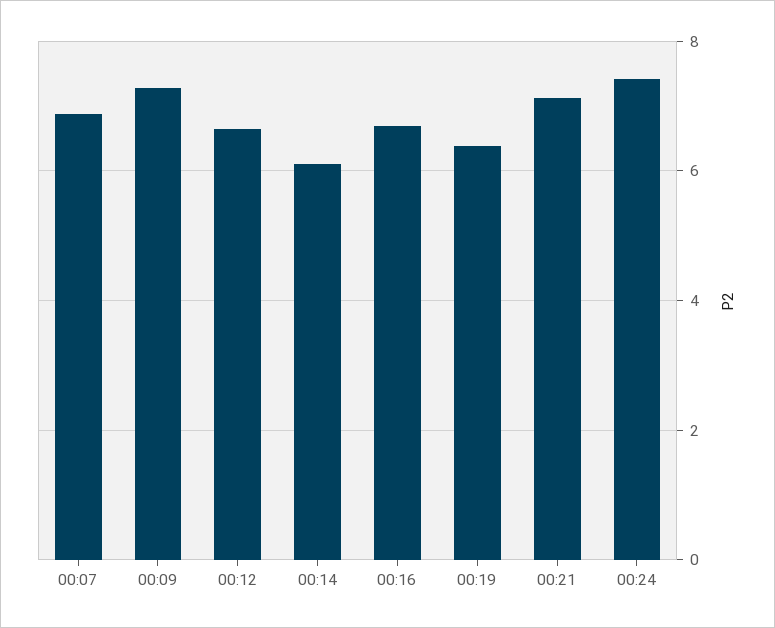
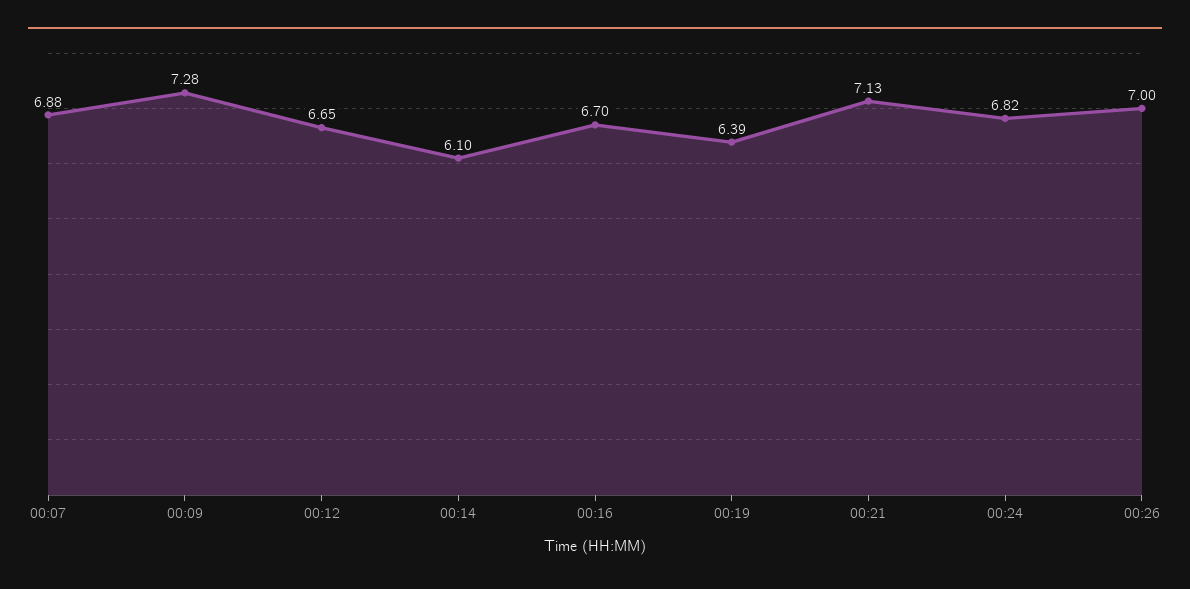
00:24: 7.4 -> 6.82
00:26: none -> 7

